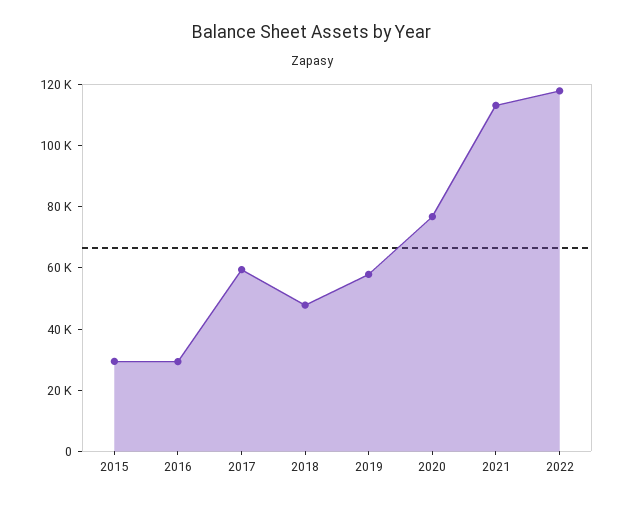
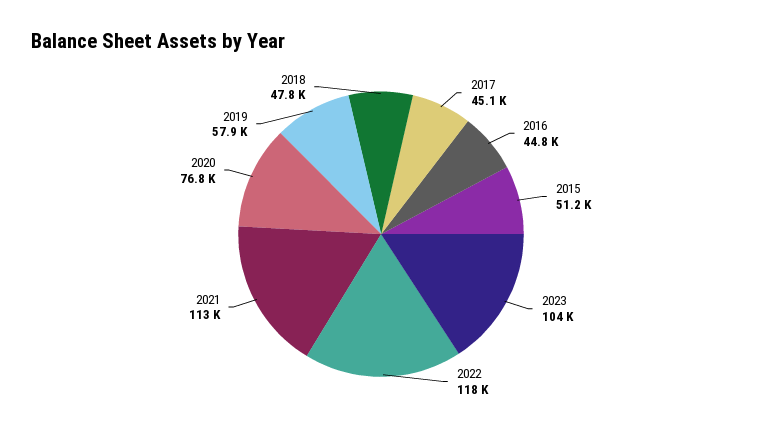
2015: 30000 -> 51200
2016: 30000 -> 44800
2017: 60000 -> 45100
2023: none -> 104000

